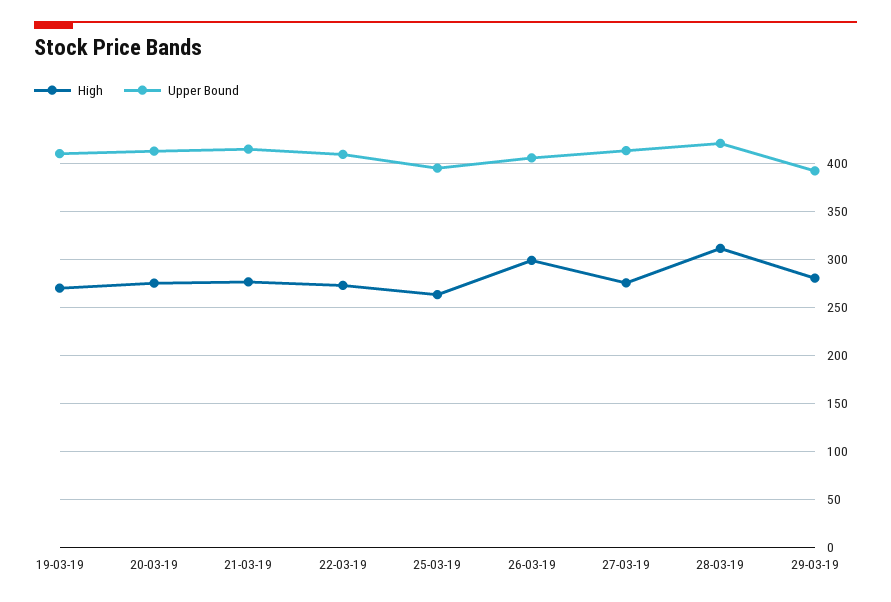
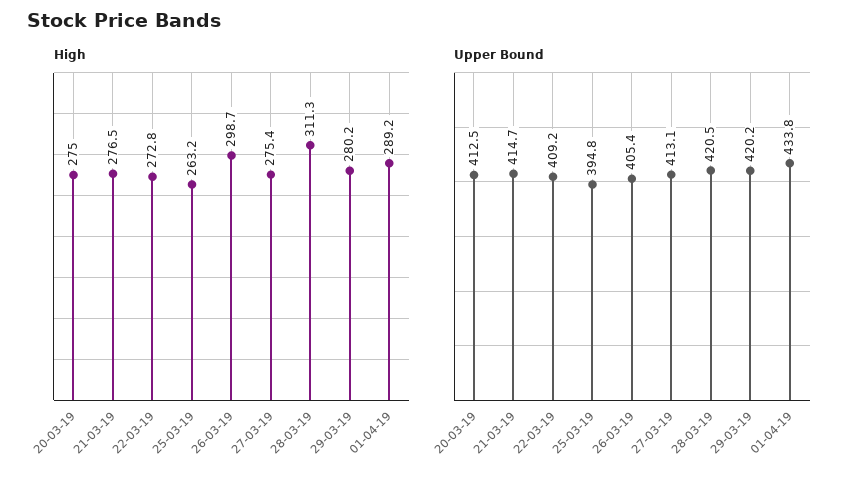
High, 19-03-19: 270 -> none
Upper Bound, 19-03-19: 410 -> none
Upper Bound, 29-03-19: 390 -> 420.2
High, 01-04-19: none -> 289.2
Upper Bound, 01-04-19: none -> 433.8

